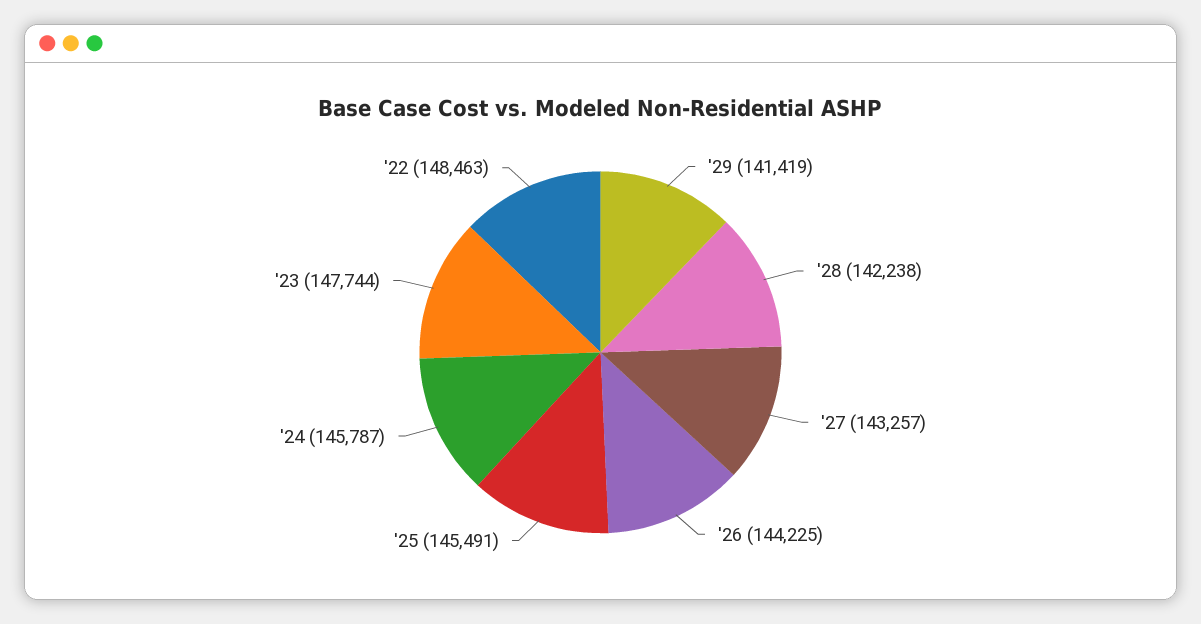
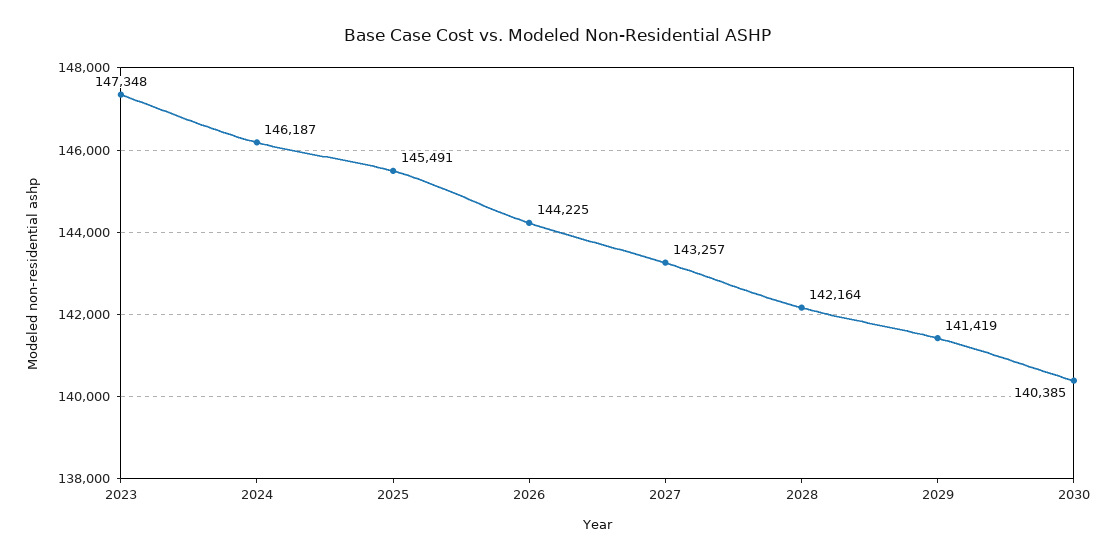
'28: 142238 -> 142164
'24: 145787 -> 146187
'23: 147744 -> 147348
'22: 148463 -> none
2030: none -> 140385

